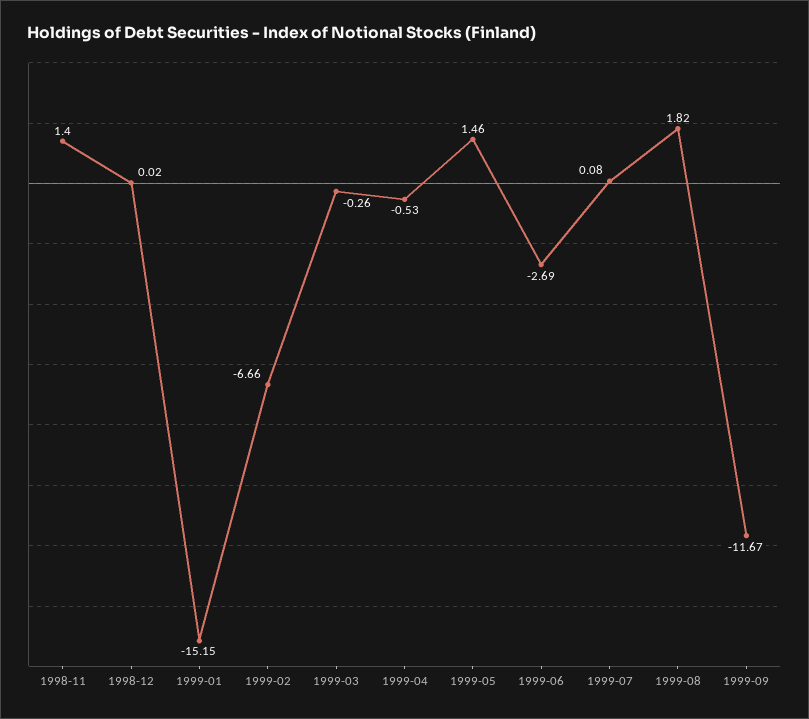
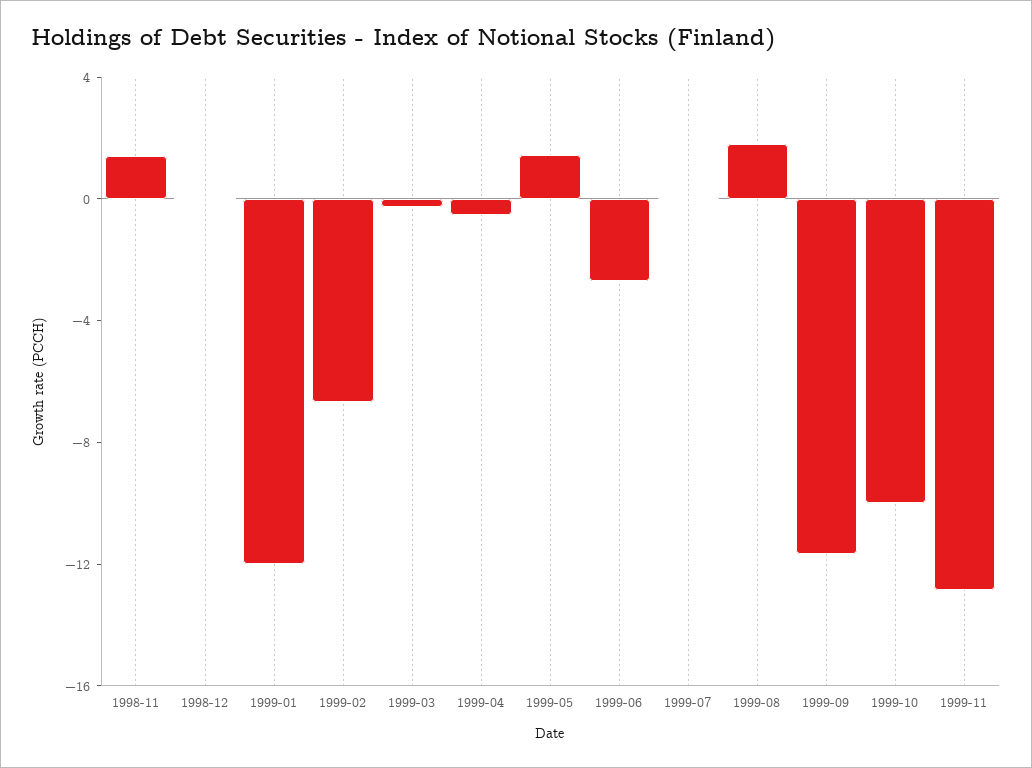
1999-01: -15.15 -> -12
1999-10: none -> -10
1999-11: none -> -13

